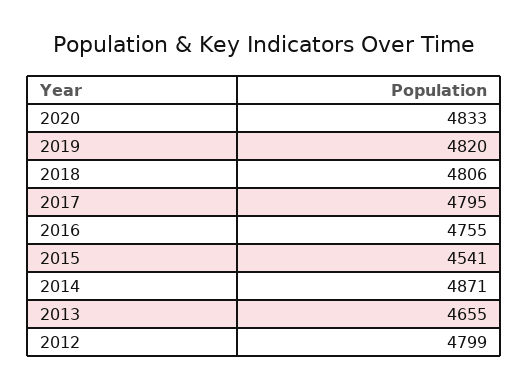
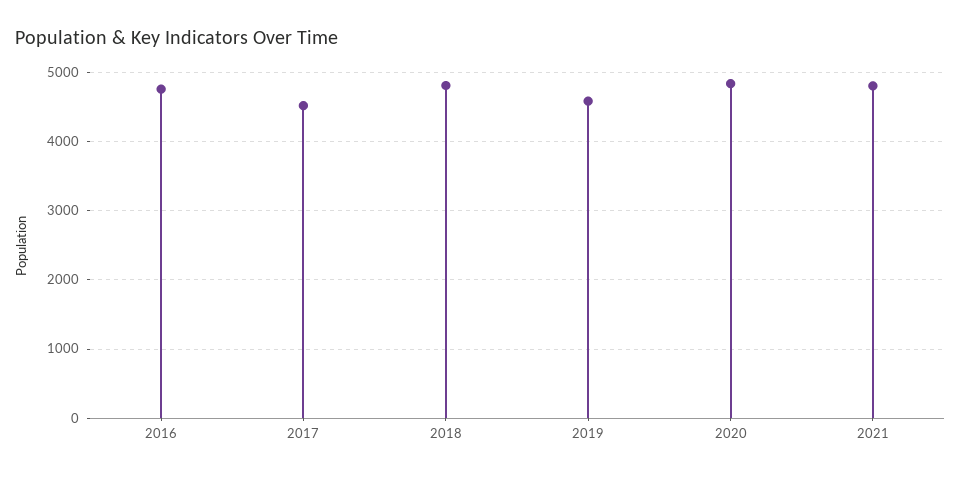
2019: 4820 -> 4600
2017: 4795 -> 4500
2015: 4541 -> none
2014: 4871 -> none
2013: 4655 -> none
2012: 4799 -> none
2021: none -> 4800

